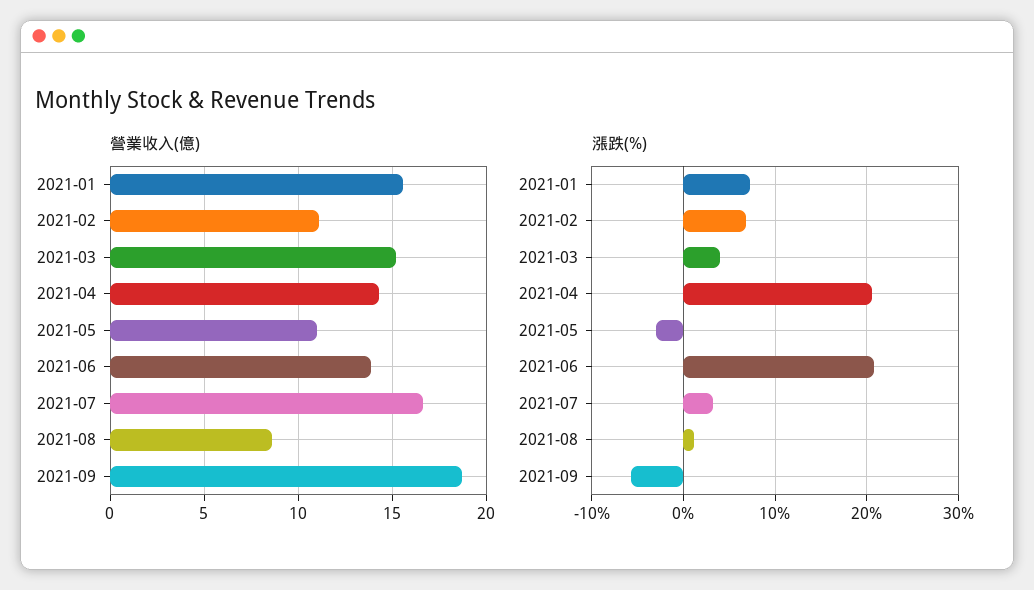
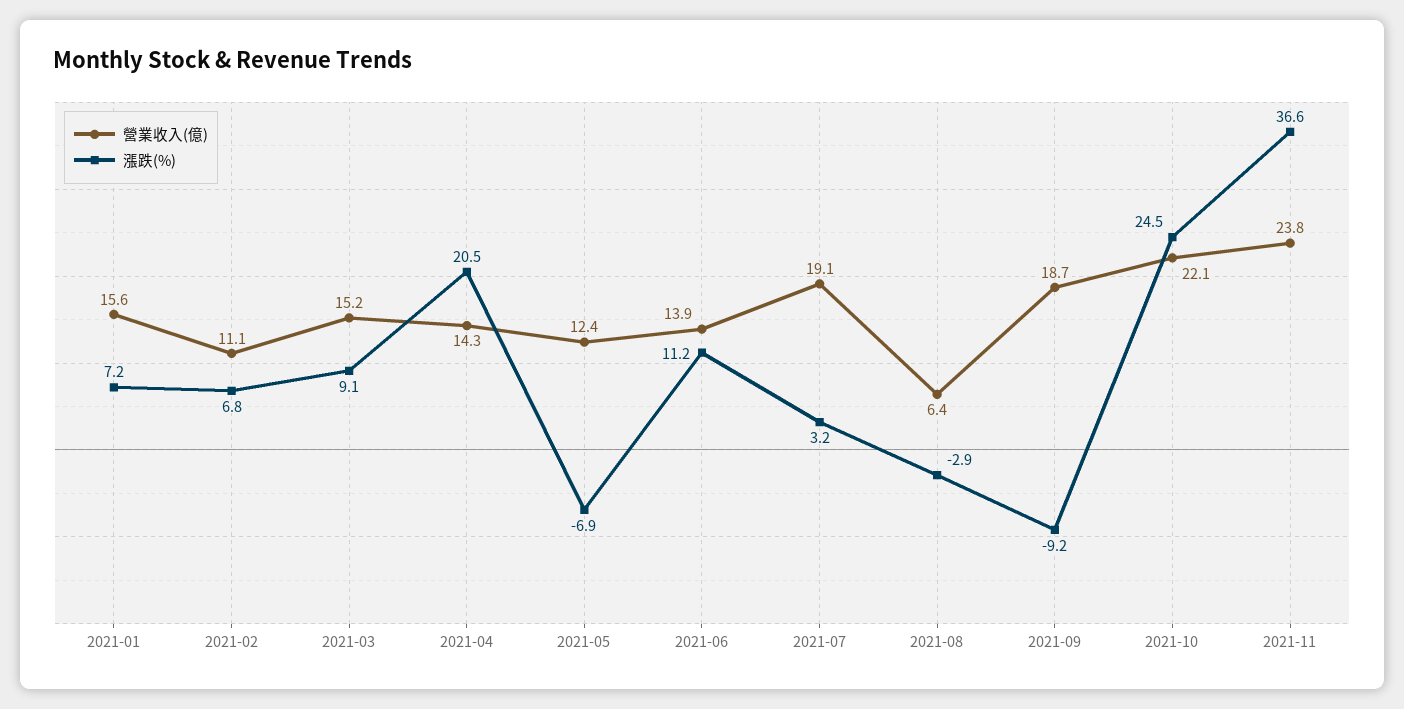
營業收入(億), 2021-05: 11 -> 12.4
營業收入(億), 2021-07: 16.5 -> 19.1
營業收入(億), 2021-08: 8.5 -> 6.4
漲跌(%), 2021-03: 4 -> 9.1
漲跌(%), 2021-05: -3 -> -6.9
漲跌(%), 2021-06: 21 -> 11.2
漲跌(%), 2021-08: 1 -> -2.9
漲跌(%), 2021-09: -6 -> -9.2
營業收入(億), 2021-10: none -> 22.1
漲跌(%), 2021-10: none -> 24.5
營業收入(億), 2021-11: none -> 23.8
漲跌(%), 2021-11: none -> 36.6

